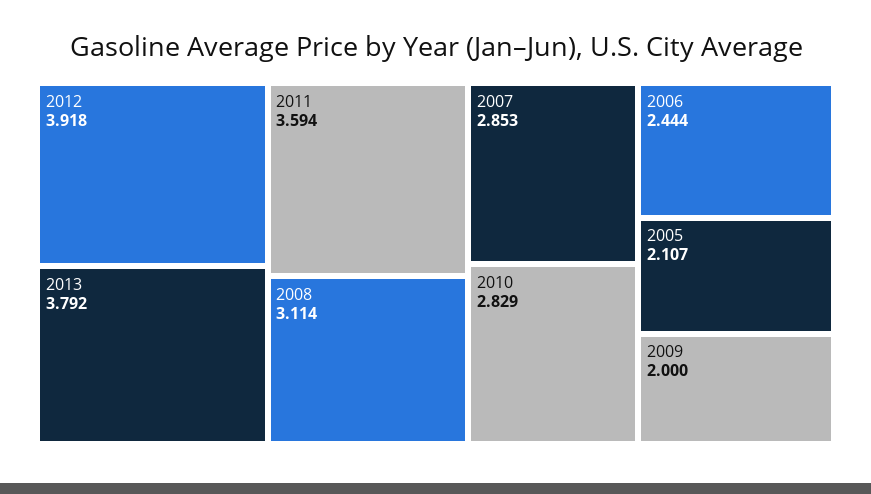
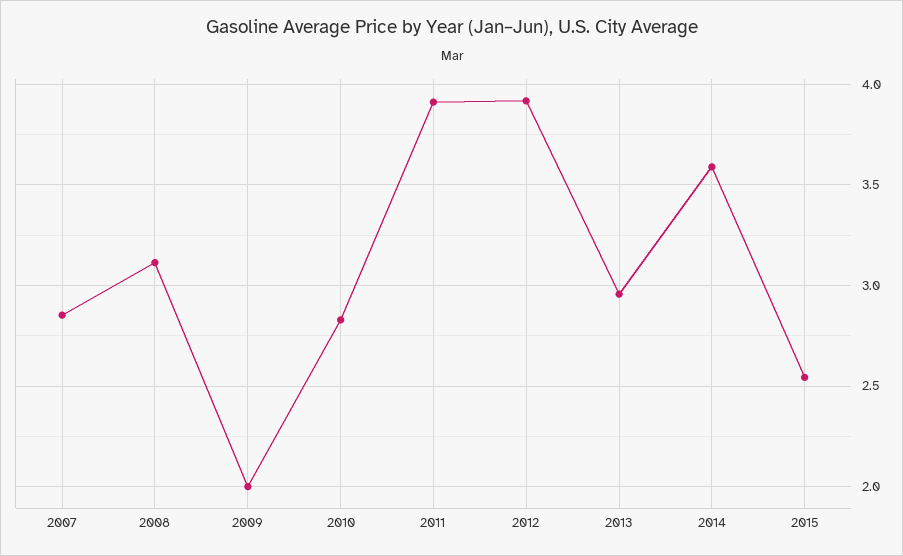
2013: 3.792 -> 2.95
2011: 3.594 -> 3.9
2006: 2.444 -> none
2005: 2.107 -> none
2014: none -> 3.6
2015: none -> 2.55

